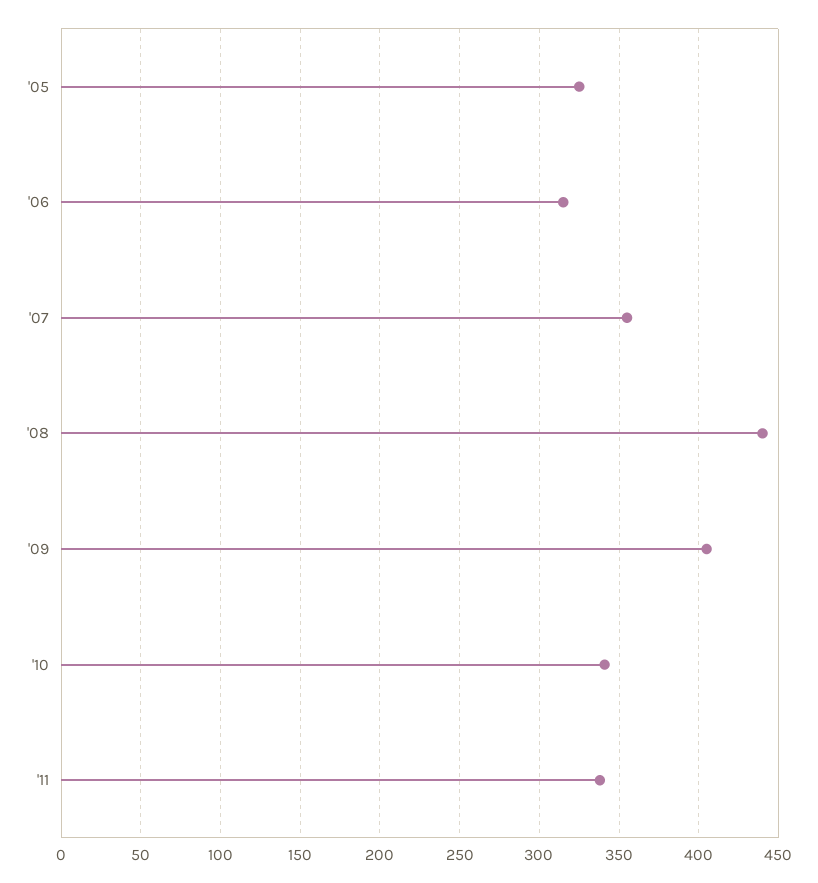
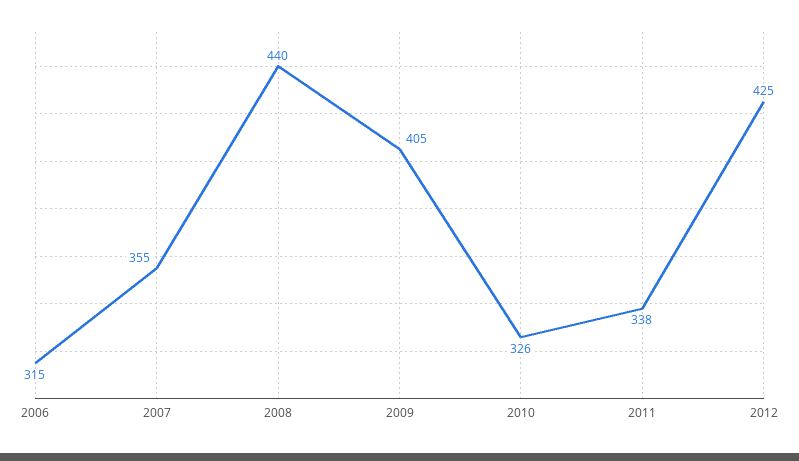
'05: 325 -> none
'10: 340 -> 326
2012: none -> 425

